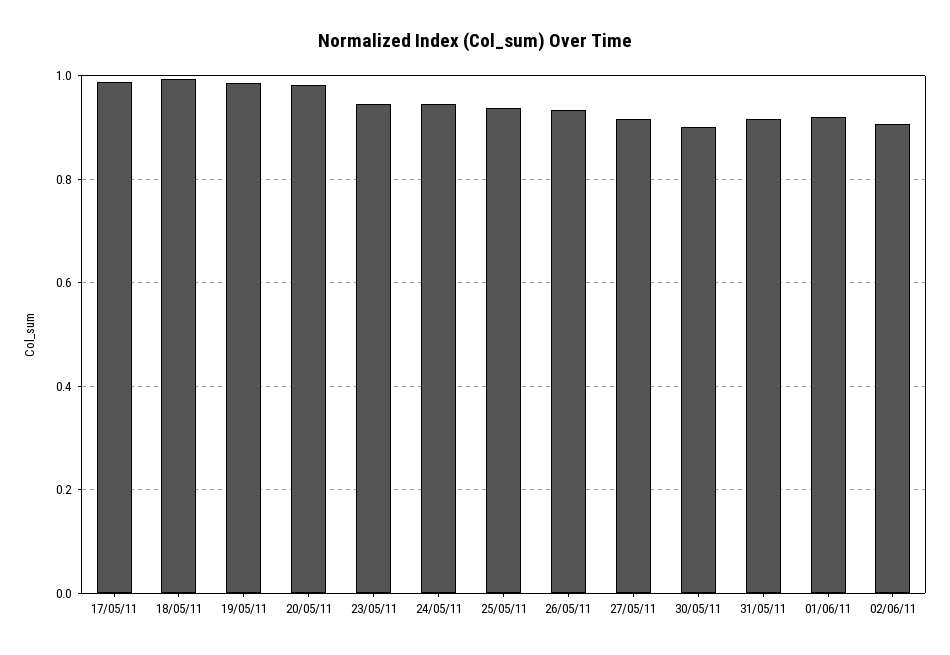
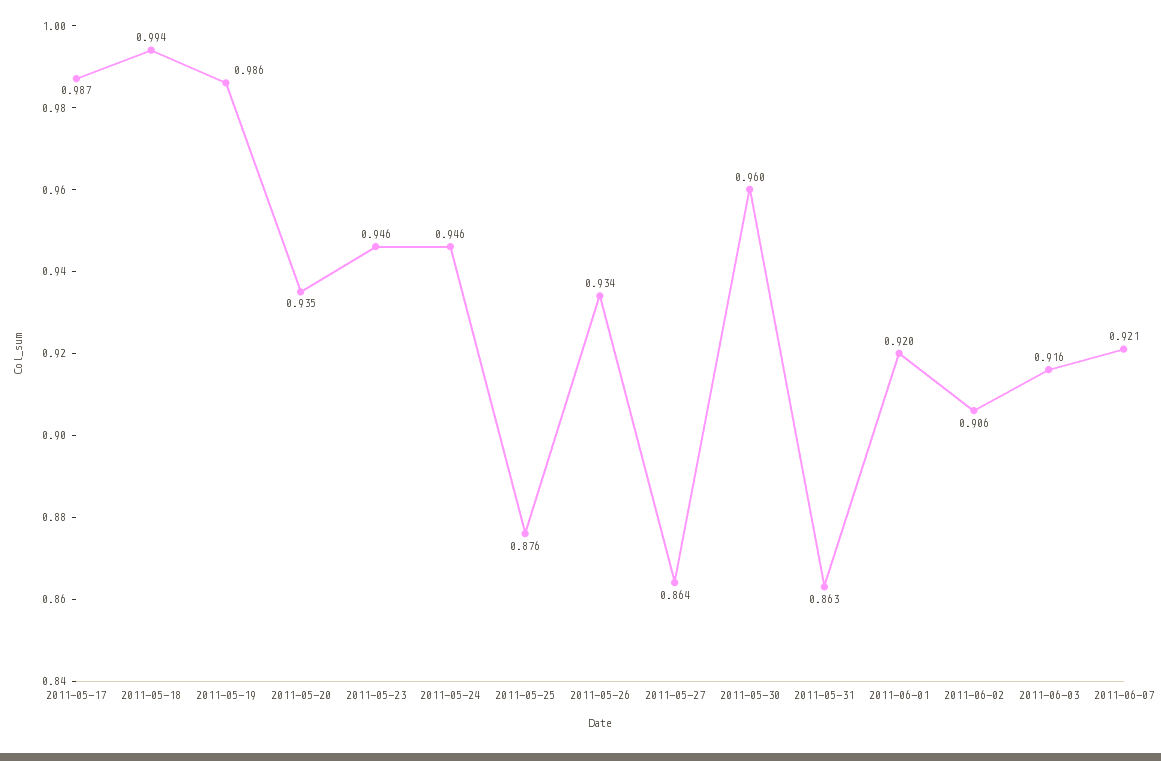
20/05/11: 0.98 -> 0.935
25/05/11: 0.94 -> 0.876
27/05/11: 0.92 -> 0.864
30/05/11: 0.9 -> 0.96
31/05/11: 0.92 -> 0.863
2011-06-03: none -> 0.916
2011-06-07: none -> 0.921

